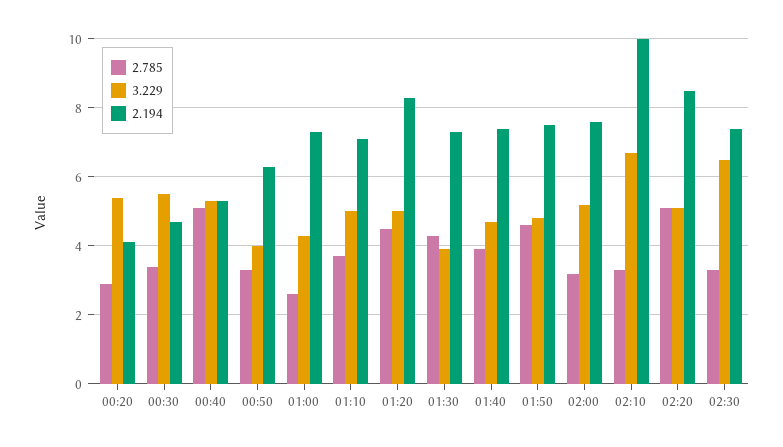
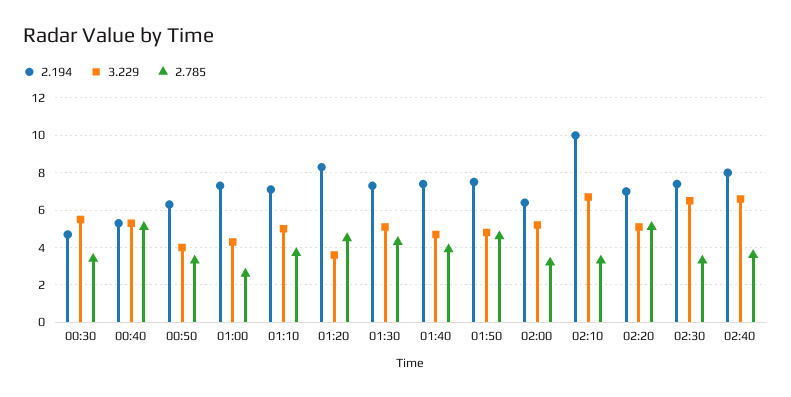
2.785, 00:20: 3 -> none
3.229, 00:20: 5.5 -> none
2.194, 00:20: 4 -> none
3.229, 01:20: 5 -> 3.5
3.229, 01:30: 4 -> 5
2.194, 02:00: 7.5 -> 6.5
2.194, 02:20: 8.5 -> 7
2.194, 02:40: none -> 8
3.229, 02:40: none -> 6.5
2.785, 02:40: none -> 3.5

